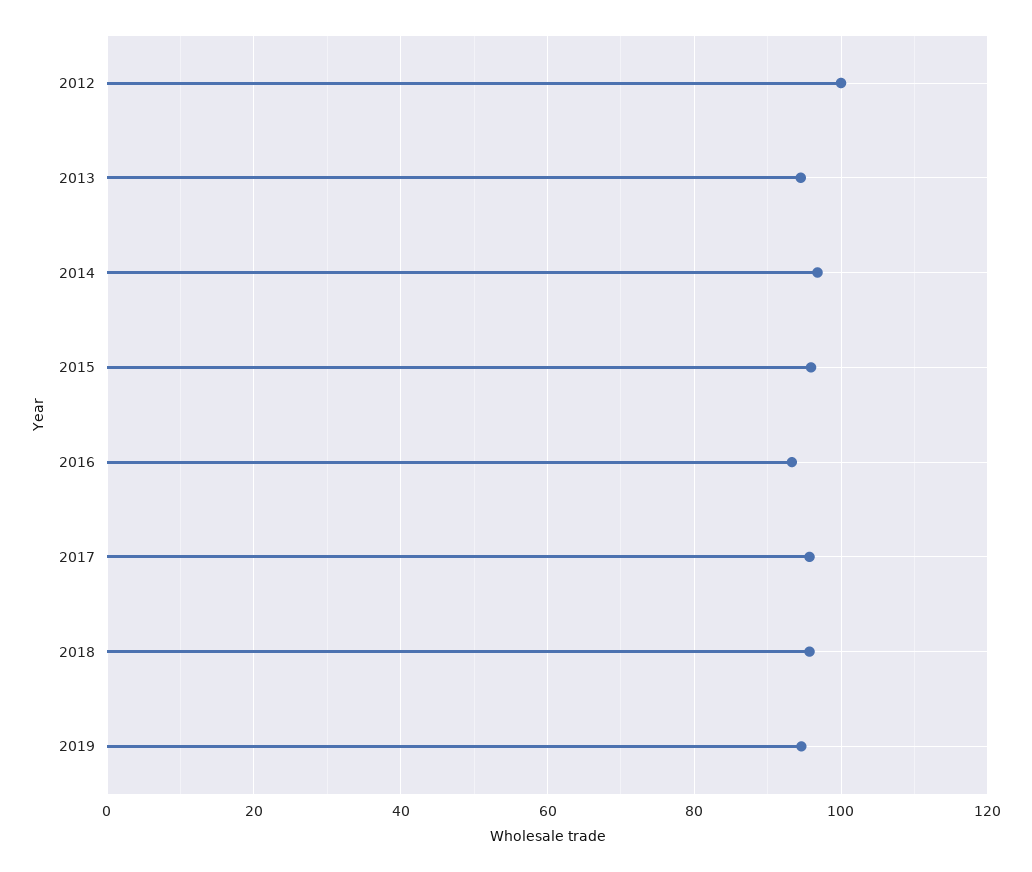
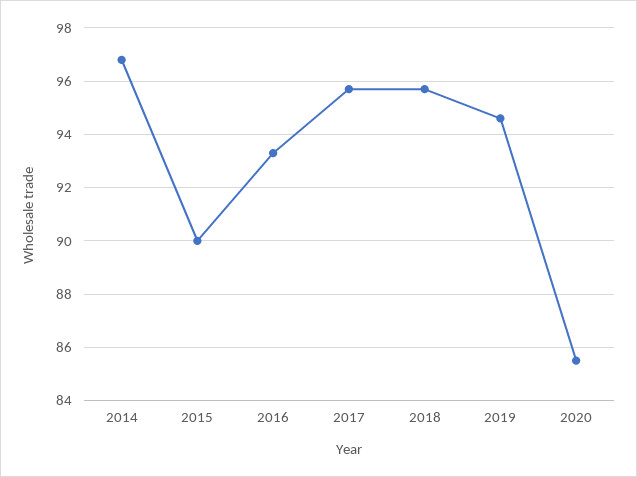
2012: 100 -> none
2013: 94 -> none
2015: 96 -> 90
2020: none -> 85.5

